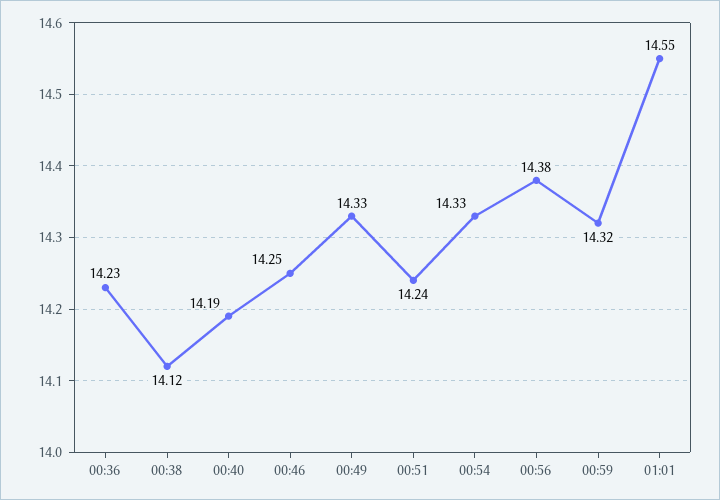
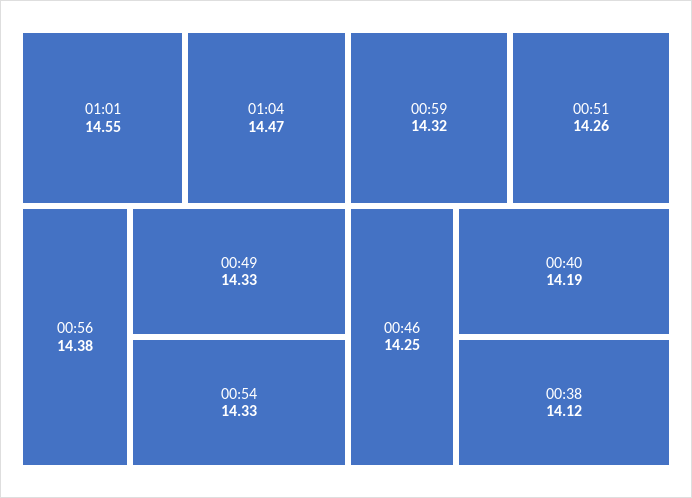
00:36: 14.23 -> none
00:51: 14.24 -> 14.26
01:04: none -> 14.47

